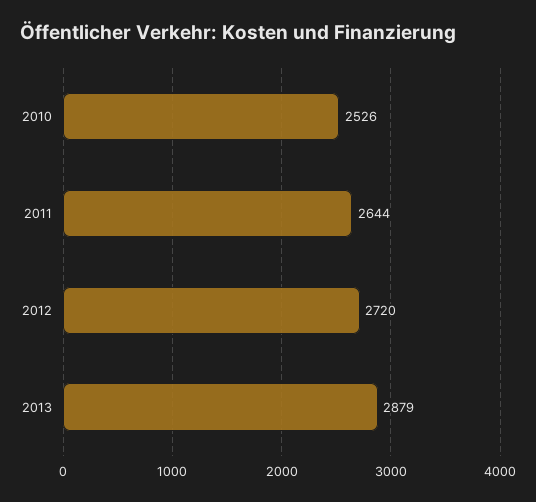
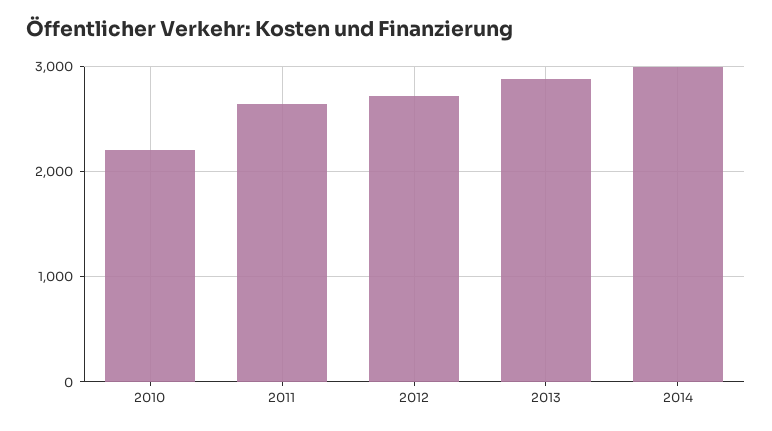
2010: 2526 -> 2200
2014: none -> 3000

